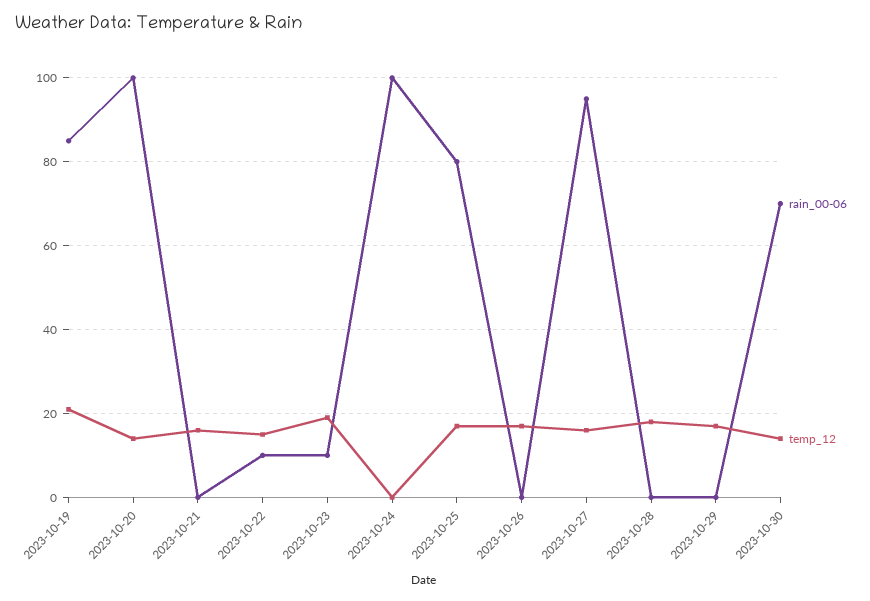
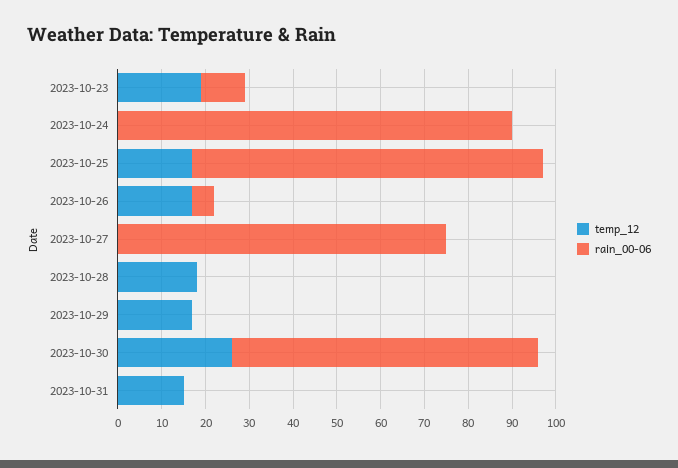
rain_00-06, 2023-10-19: 85 -> none
temp_12, 2023-10-19: 20 -> none
rain_00-06, 2023-10-20: 100 -> none
temp_12, 2023-10-20: 15 -> none
rain_00-06, 2023-10-21: 0 -> none
temp_12, 2023-10-21: 15 -> none
rain_00-06, 2023-10-22: 10 -> none
temp_12, 2023-10-22: 15 -> none
rain_00-06, 2023-10-24: 100 -> 90
rain_00-06, 2023-10-26: 0 -> 5
rain_00-06, 2023-10-27: 95 -> 75
temp_12, 2023-10-27: 15 -> 0
temp_12, 2023-10-30: 15 -> 25
temp_12, 2023-10-31: none -> 15
rain_00-06, 2023-10-31: none -> 0

